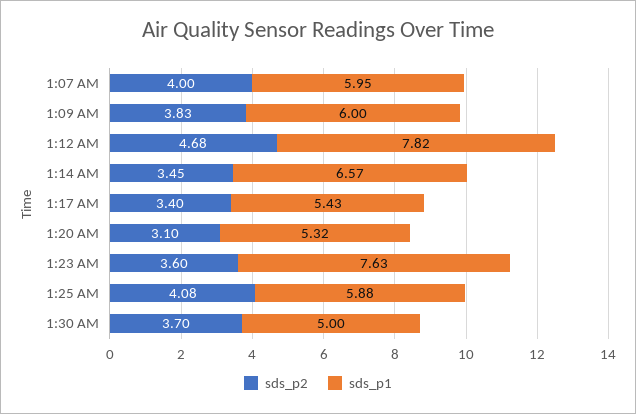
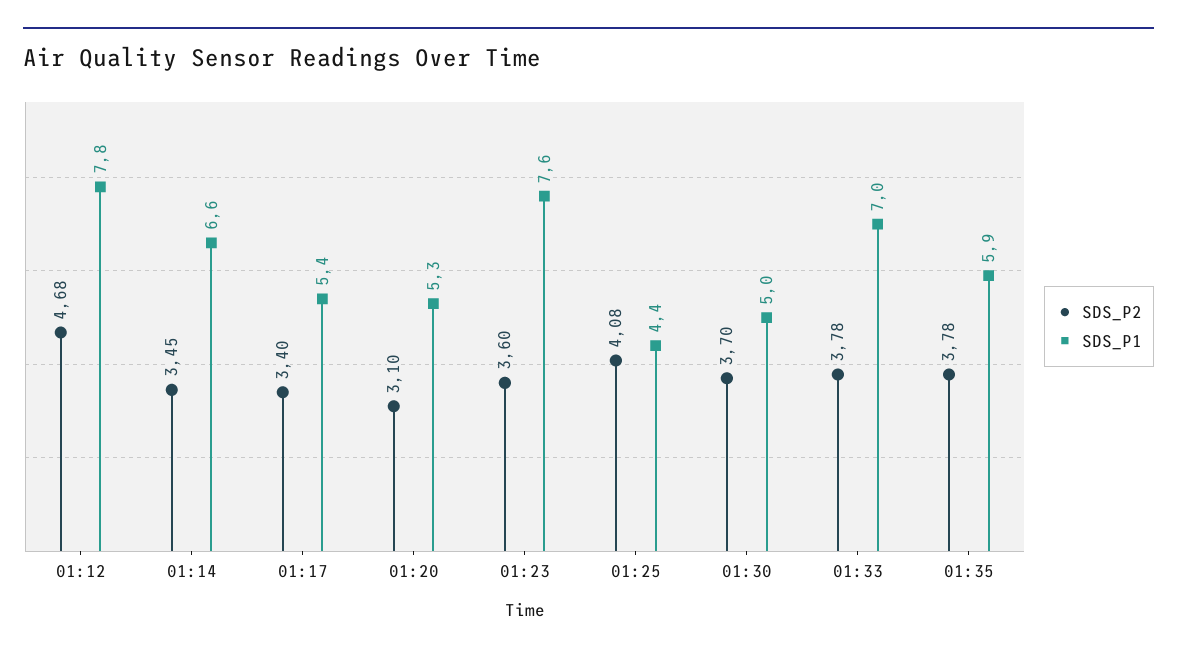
sds_p2, 1:07 AM: 4 -> none
sds_p1, 1:07 AM: 5.95 -> none
sds_p2, 1:09 AM: 3.83 -> none
sds_p1, 1:09 AM: 6 -> none
sds_p1, 1:25 AM: 5.88 -> 4.4
sds_p2, 01:33: none -> 3.78
sds_p1, 01:33: none -> 7
sds_p2, 01:35: none -> 3.78
sds_p1, 01:35: none -> 5.9

